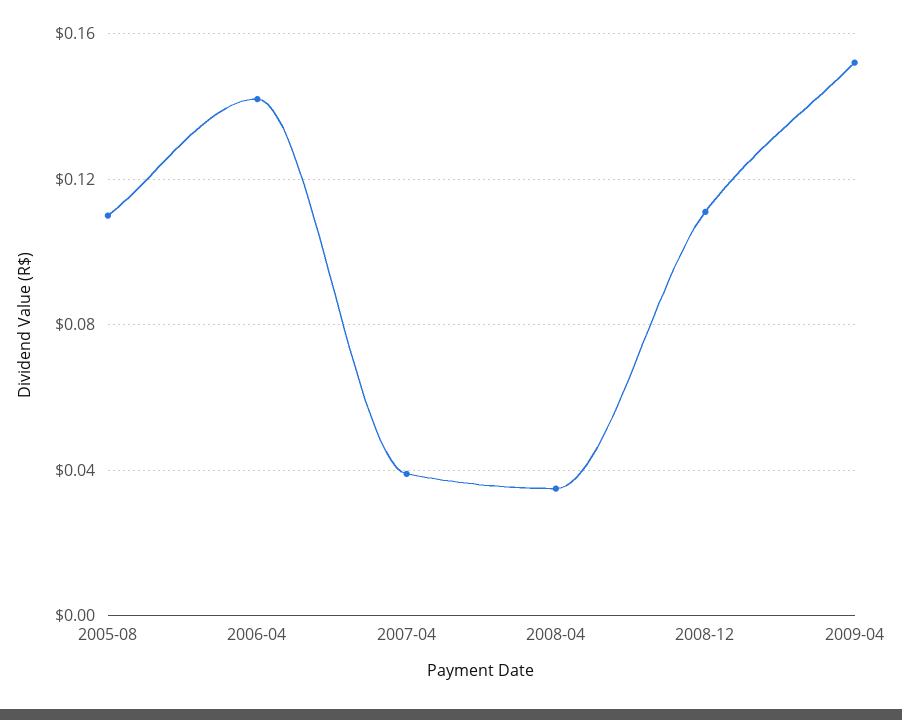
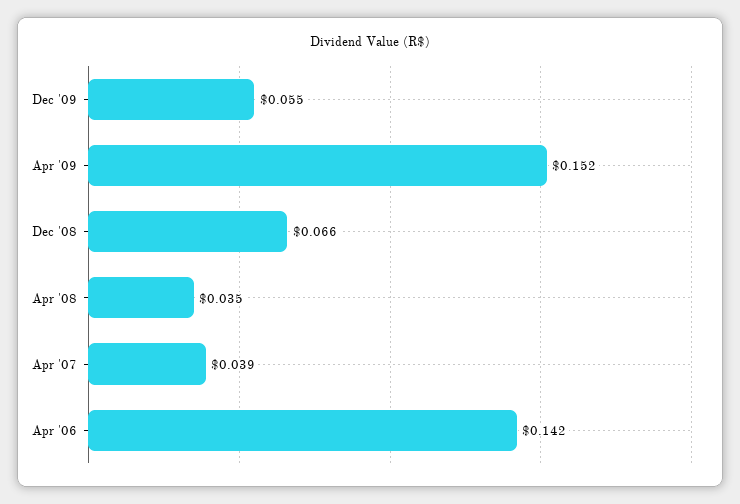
2005-08: 0.11 -> none
2008-12: 0.11 -> 0.066
Dec '09: none -> 0.055

